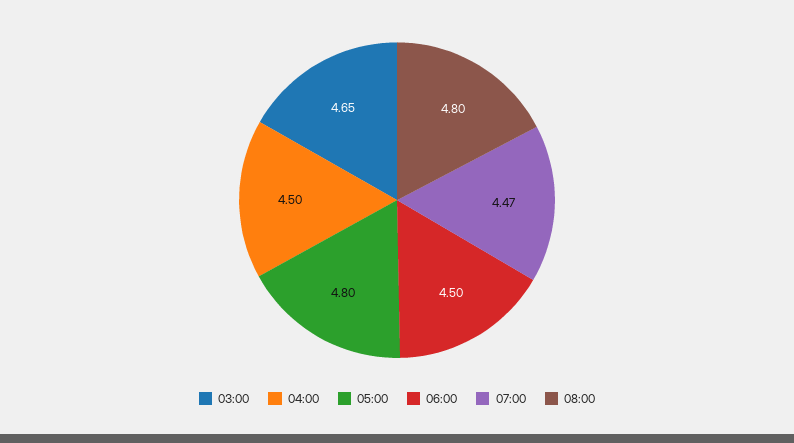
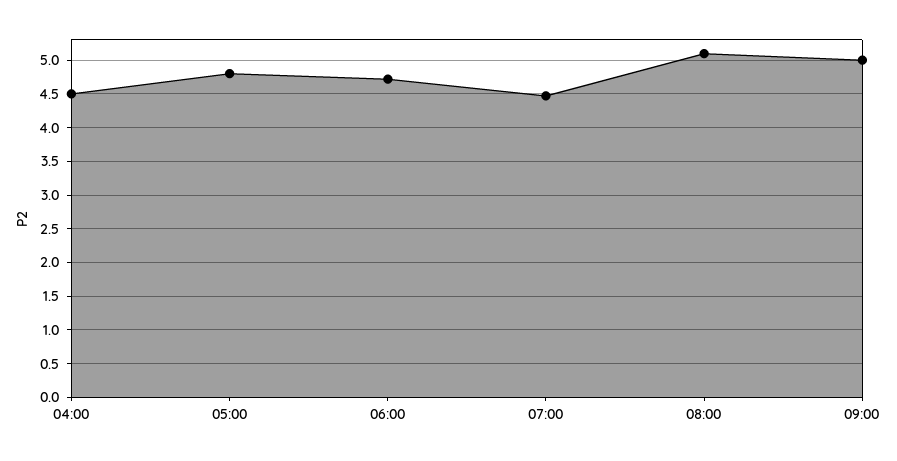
03:00: 4.65 -> none
06:00: 4.5 -> 4.7
08:00: 4.8 -> 5.1
09:00: none -> 5

